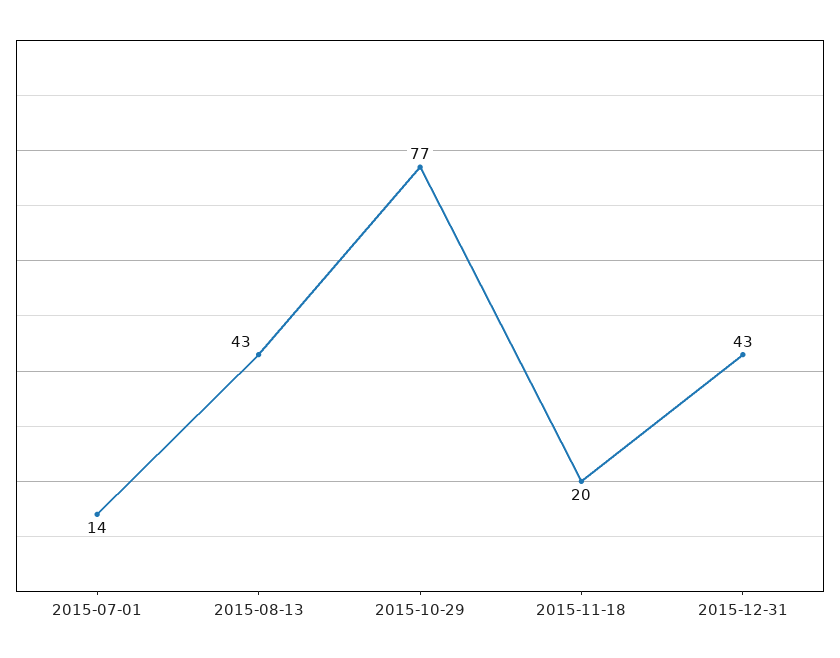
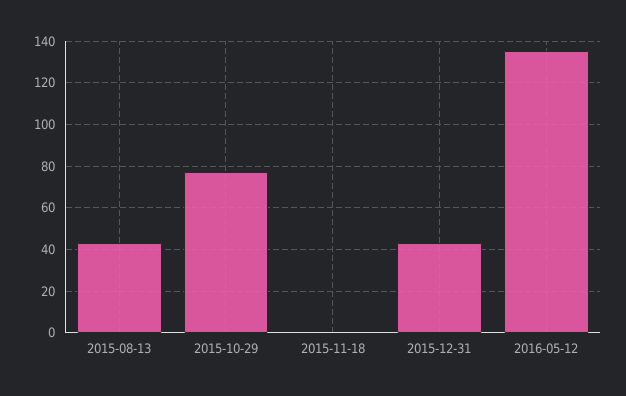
2015-07-01: 14 -> none
2015-11-18: 20 -> 0
2016-05-12: none -> 135

